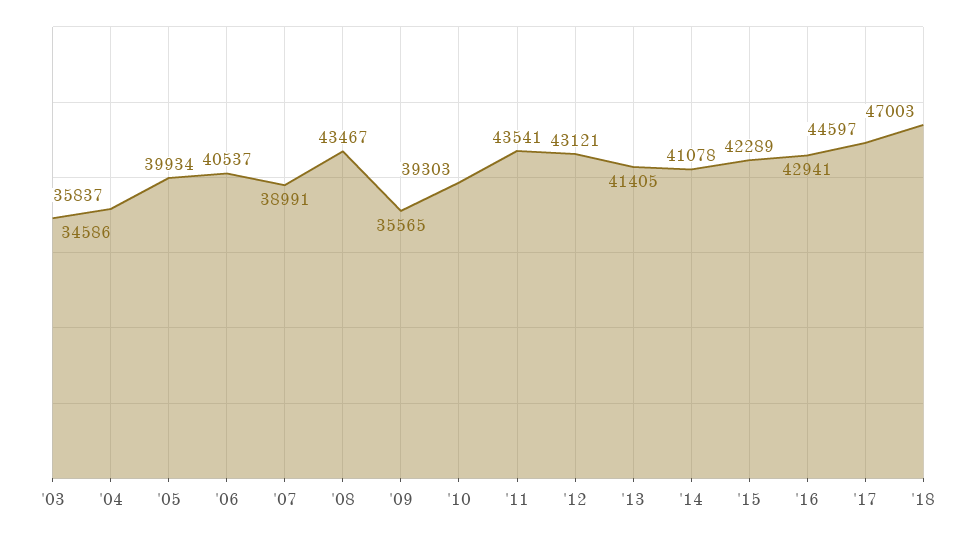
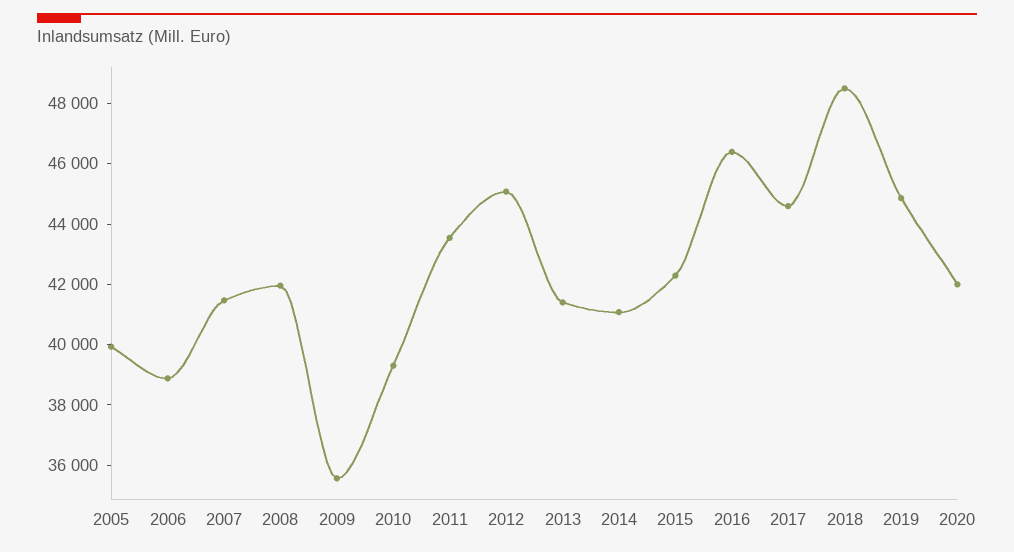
'03: 34586 -> none
'04: 35837 -> none
'06: 40537 -> 39000
'07: 38991 -> 41500
'08: 43467 -> 42000
'12: 43121 -> 45000
'16: 42941 -> 46500
'18: 47003 -> 48500
2019: none -> 45000
2020: none -> 42000

